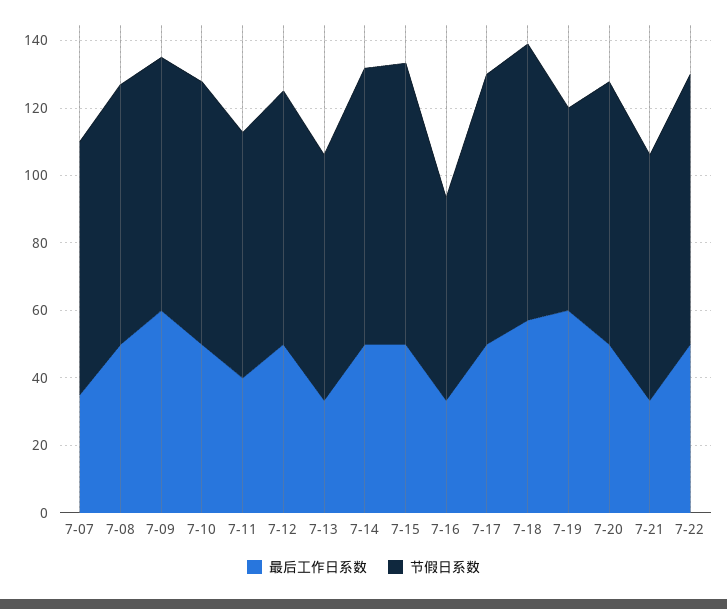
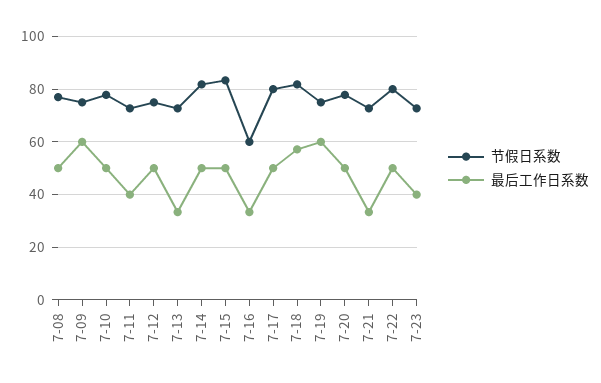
最后工作日系数, 7-07: 35 -> none
节假日系数, 7-07: 75 -> none
节假日系数, 7-19: 60 -> 75
节假日系数, 7-23: none -> 72.5
最后工作日系数, 7-23: none -> 40

